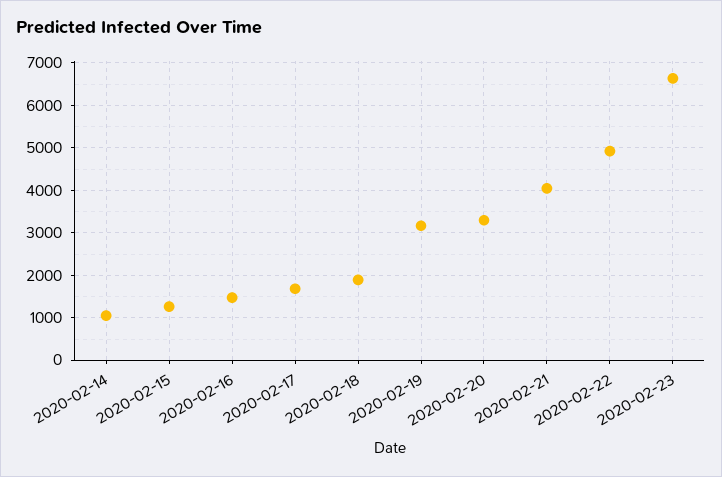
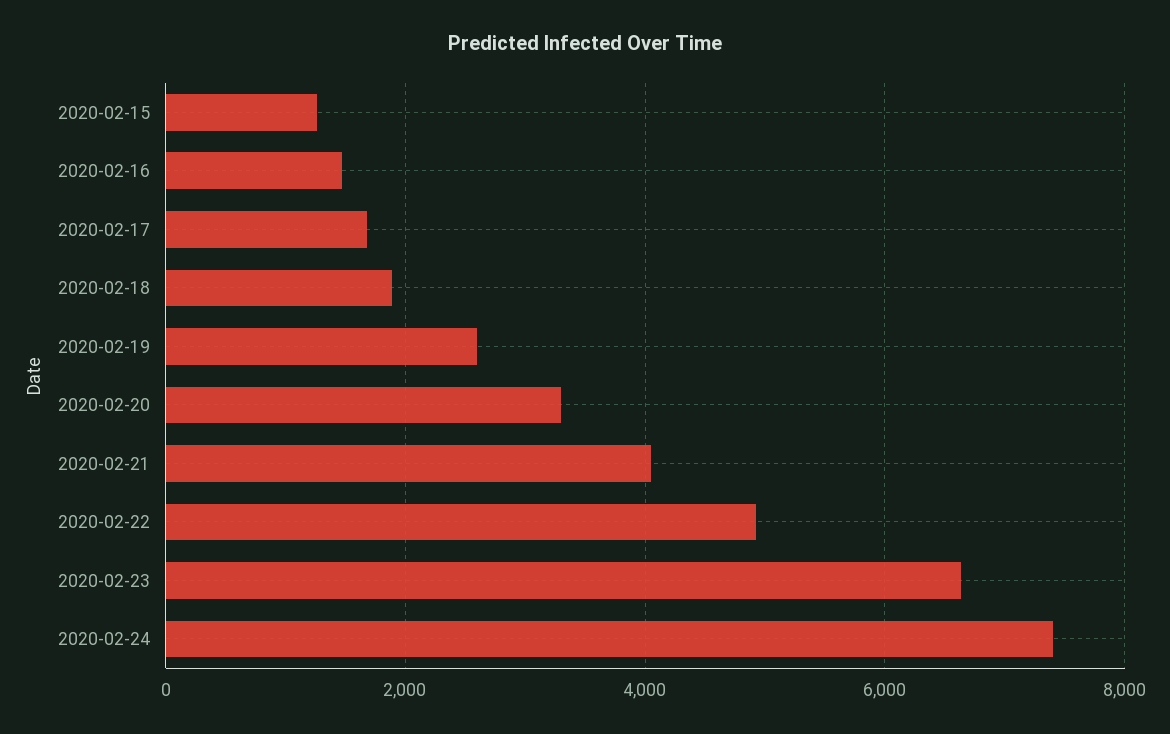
2020-02-14: 1000 -> none
2020-02-19: 3200 -> 2600
2020-02-24: none -> 7400

